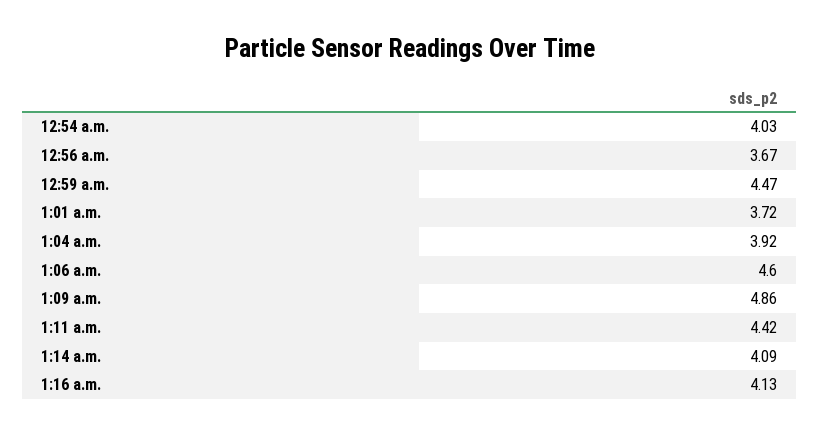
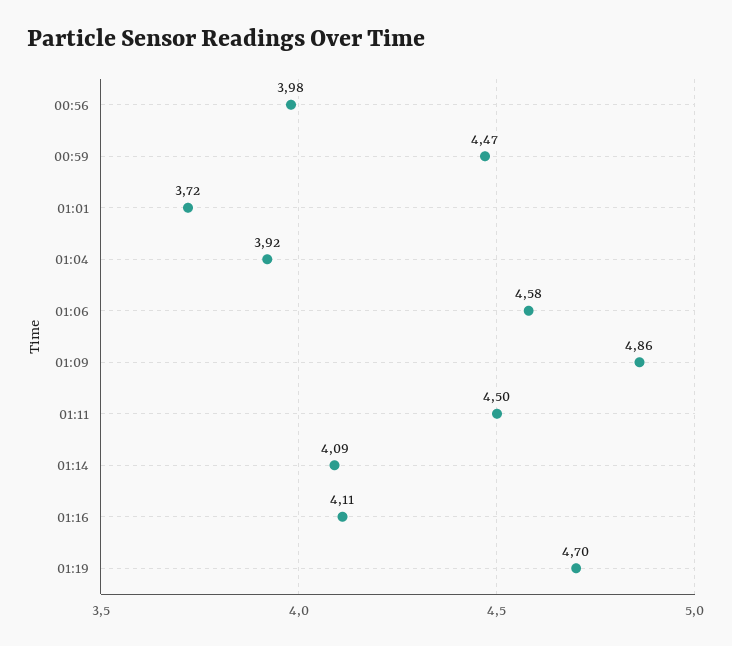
12:54 a.m.: 4.03 -> none
12:56 a.m.: 3.67 -> 3.98
1:06 a.m.: 4.6 -> 4.58
1:11 a.m.: 4.42 -> 4.5
1:16 a.m.: 4.13 -> 4.11
01:19: none -> 4.7

